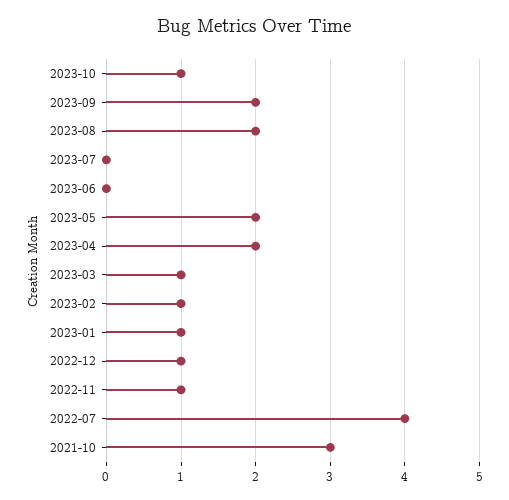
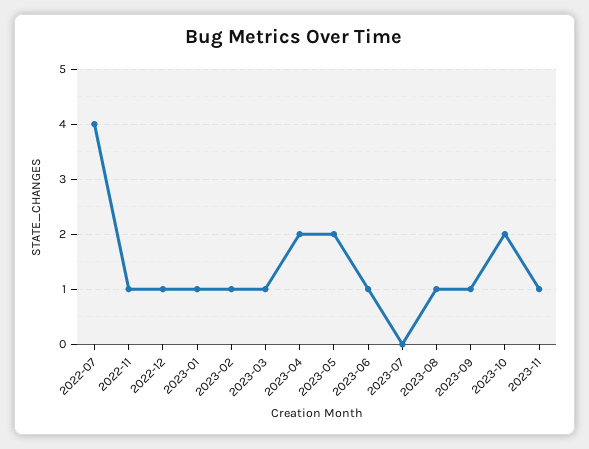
2023-10: 1 -> 2
2023-09: 2 -> 1
2023-08: 2 -> 1
2023-06: 0 -> 1
2021-10: 3 -> none
2023-11: none -> 1

